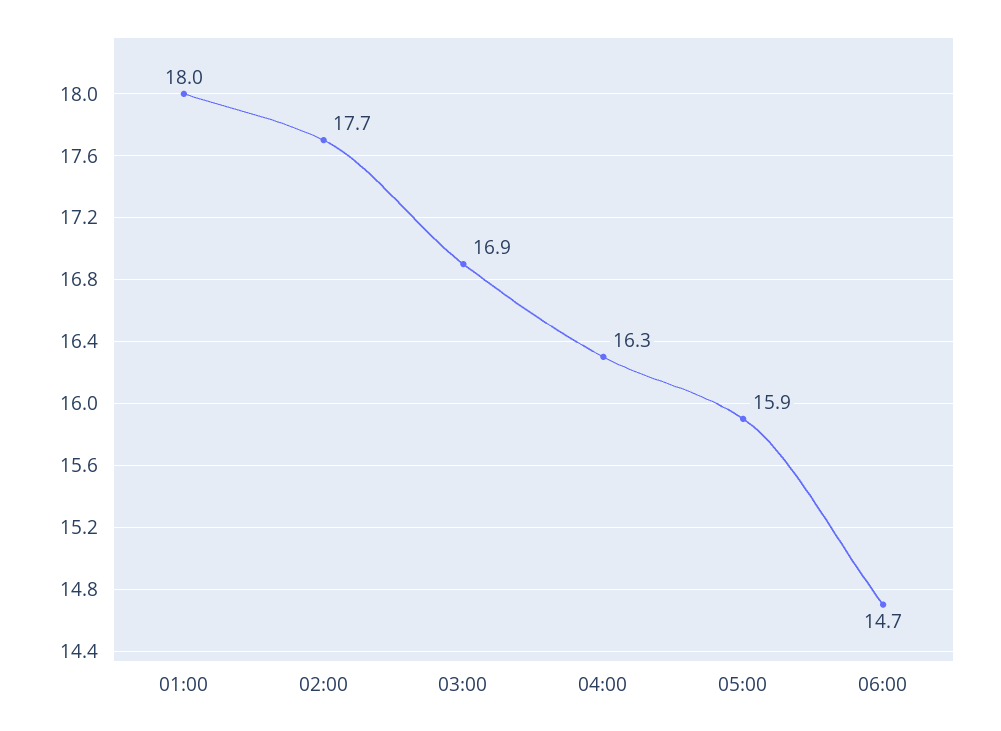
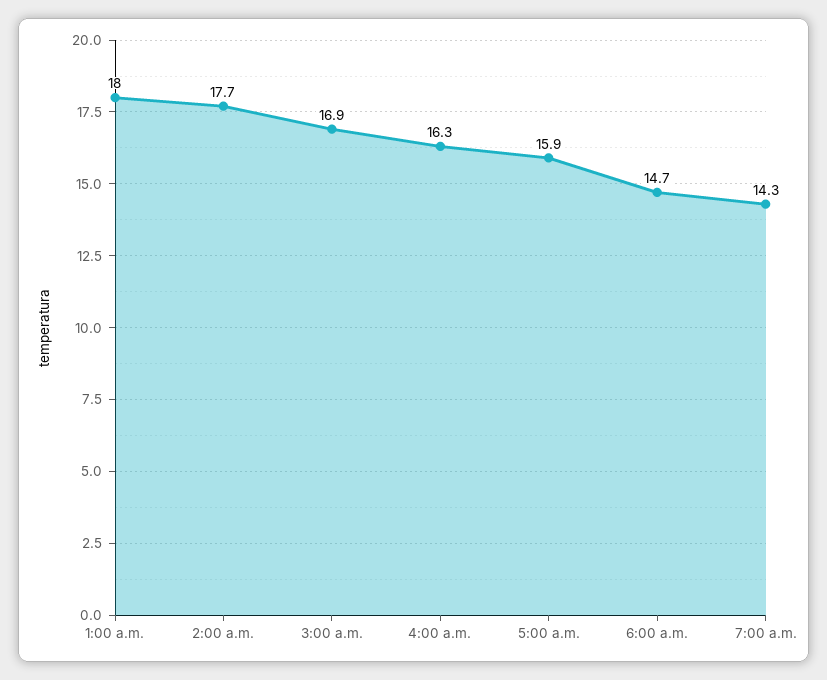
7:00 a.m.: none -> 14.3

